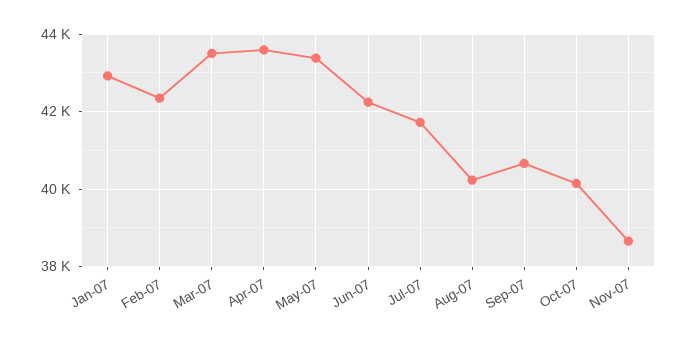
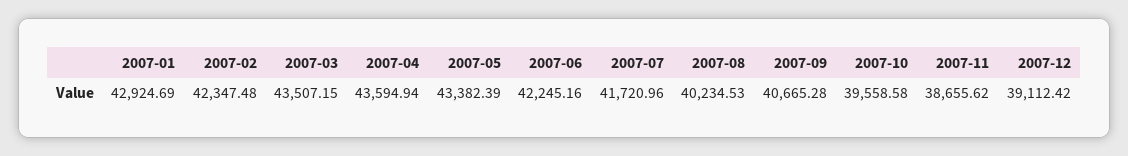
Oct-07: 40200 -> 39558.58
2007-12: none -> 39112.42

